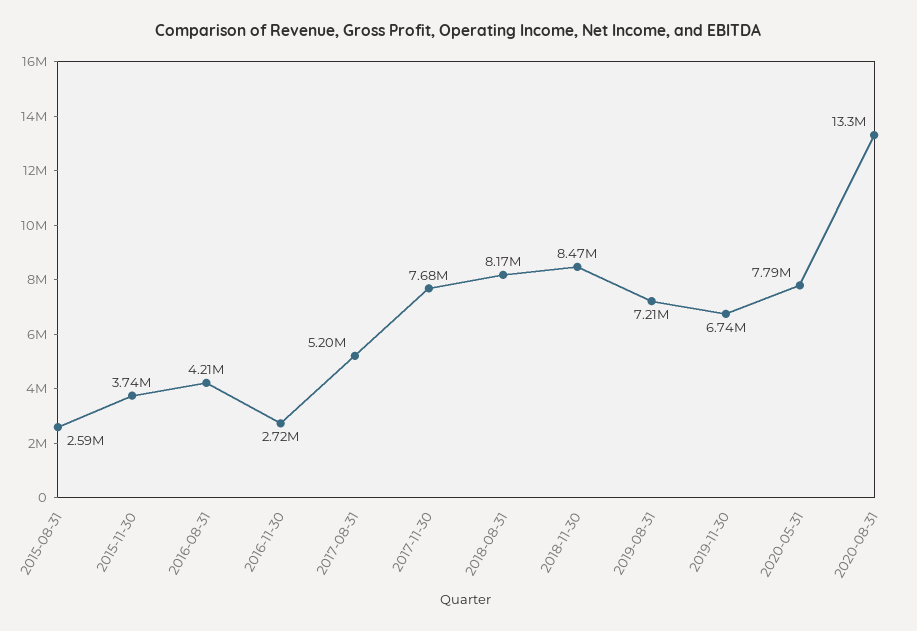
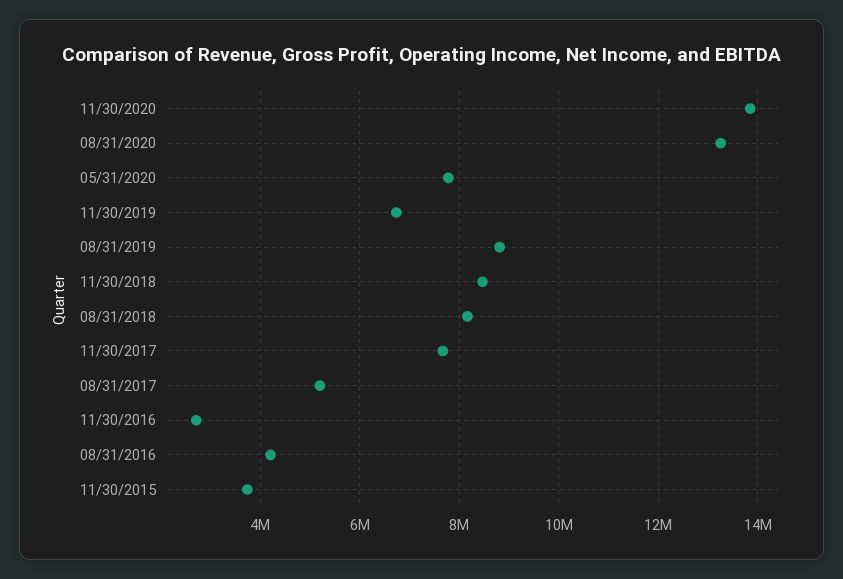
2015-08-31: 2590000 -> none
2019-08-31: 7210000 -> 8800000
11/30/2020: none -> 13800000

